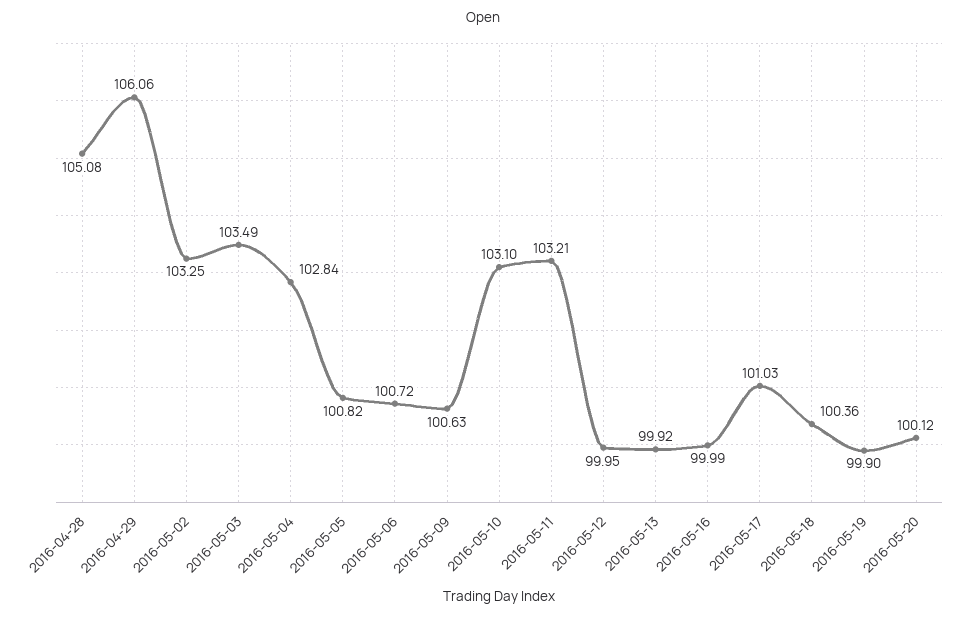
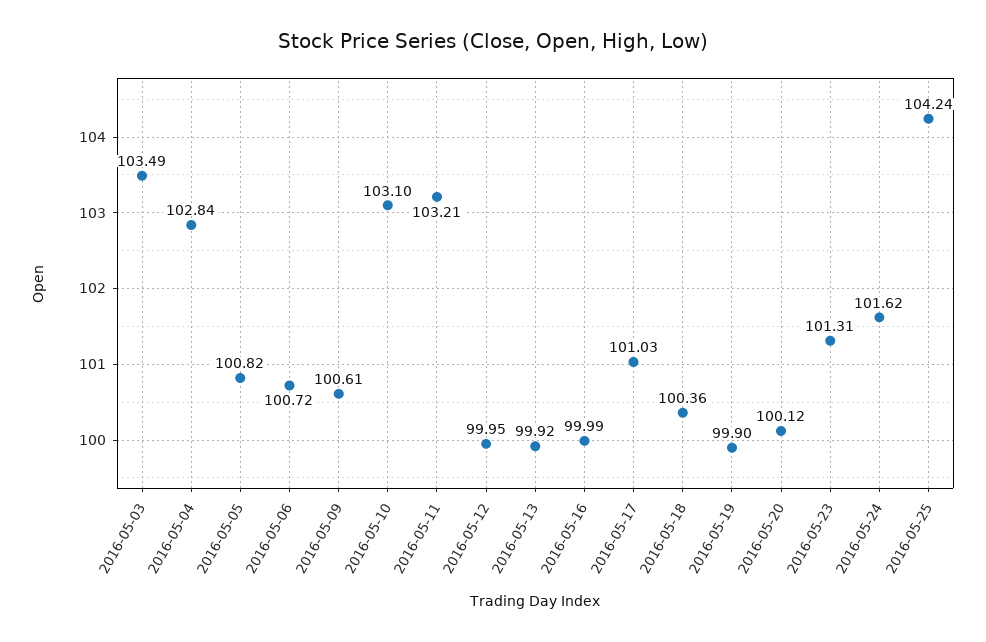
2016-04-28: 105.08 -> none
2016-04-29: 106.06 -> none
2016-05-02: 103.25 -> none
2016-05-09: 100.63 -> 100.61
2016-05-23: none -> 101.31
2016-05-24: none -> 101.62
2016-05-25: none -> 104.24

